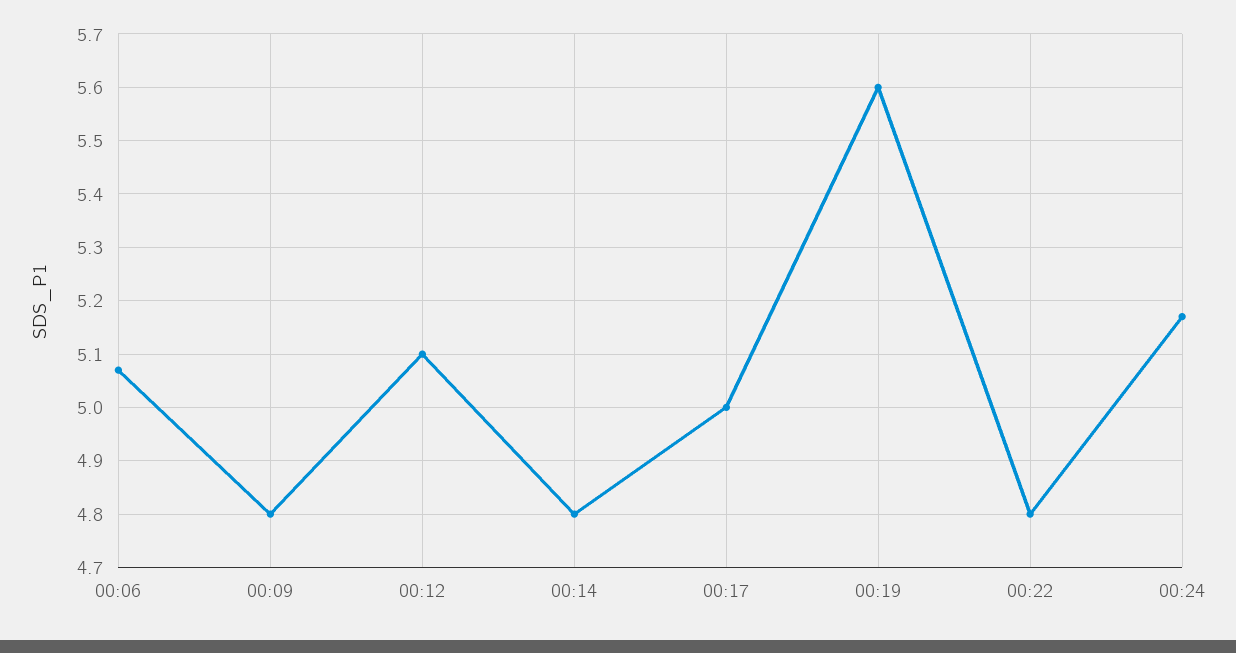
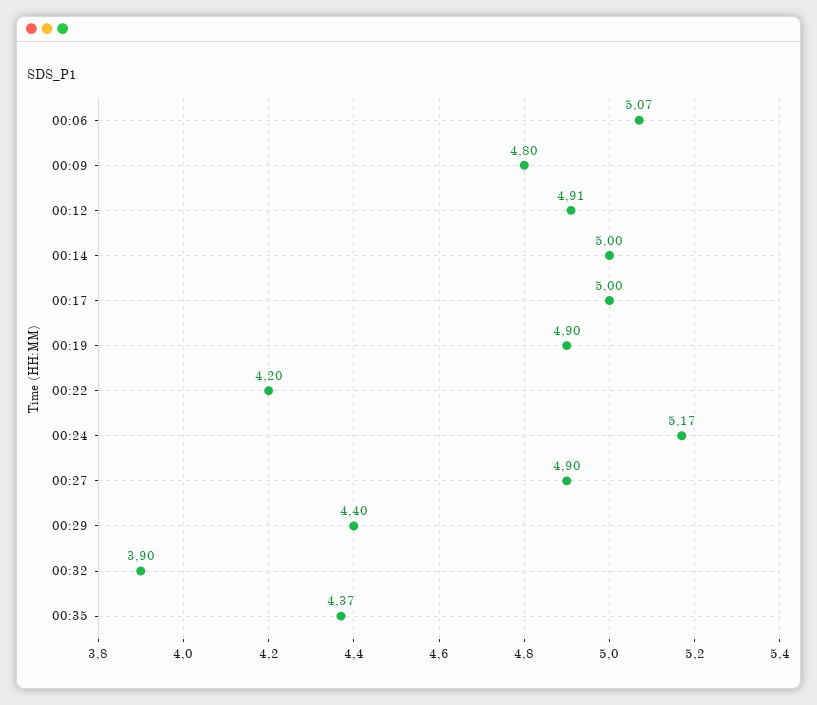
00:12: 5.1 -> 4.91
00:14: 4.8 -> 5
00:19: 5.6 -> 4.9
00:22: 4.8 -> 4.2
00:27: none -> 4.9
00:29: none -> 4.4
00:32: none -> 3.9
00:35: none -> 4.37

